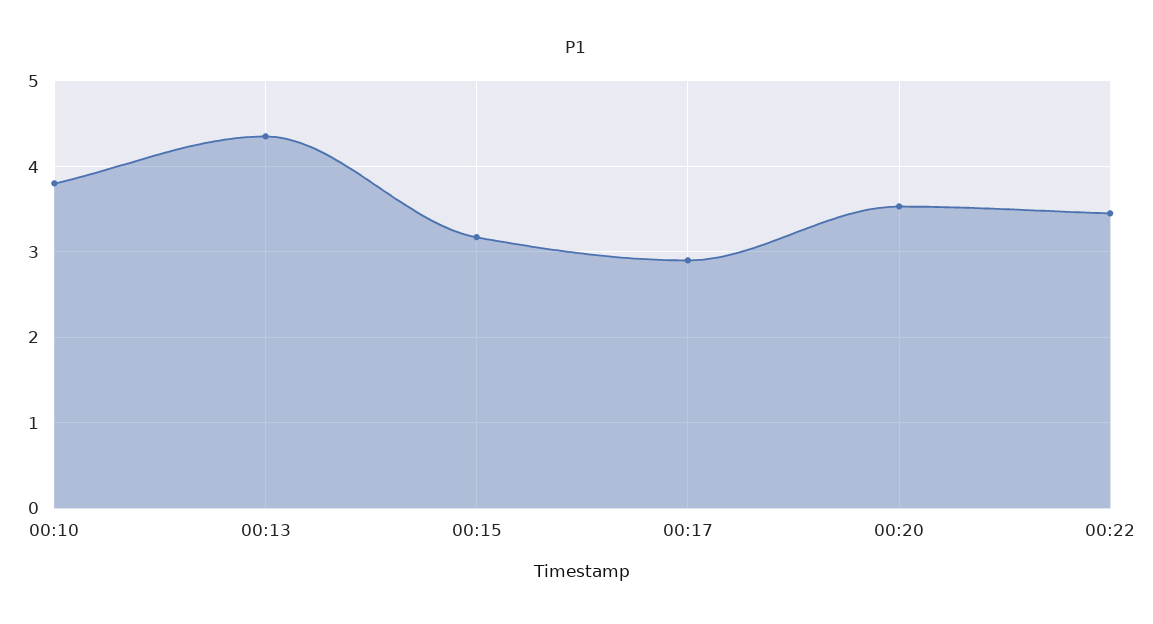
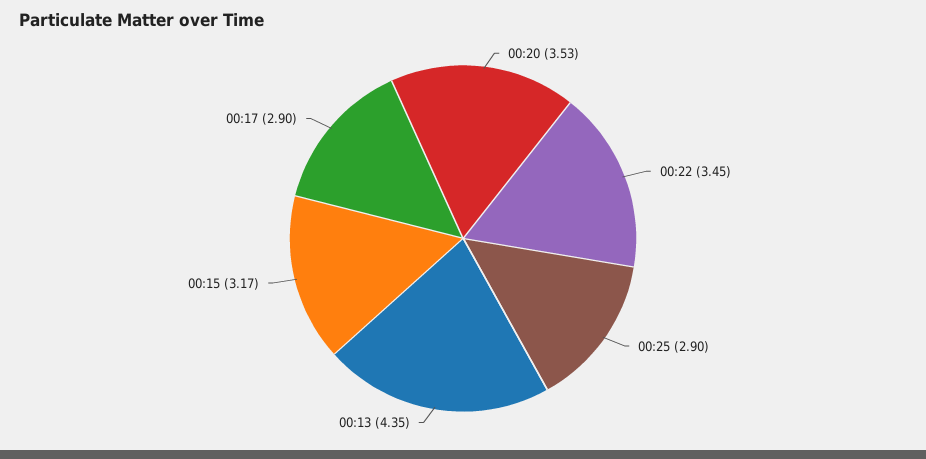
00:10: 3.8 -> none
00:25: none -> 2.9

